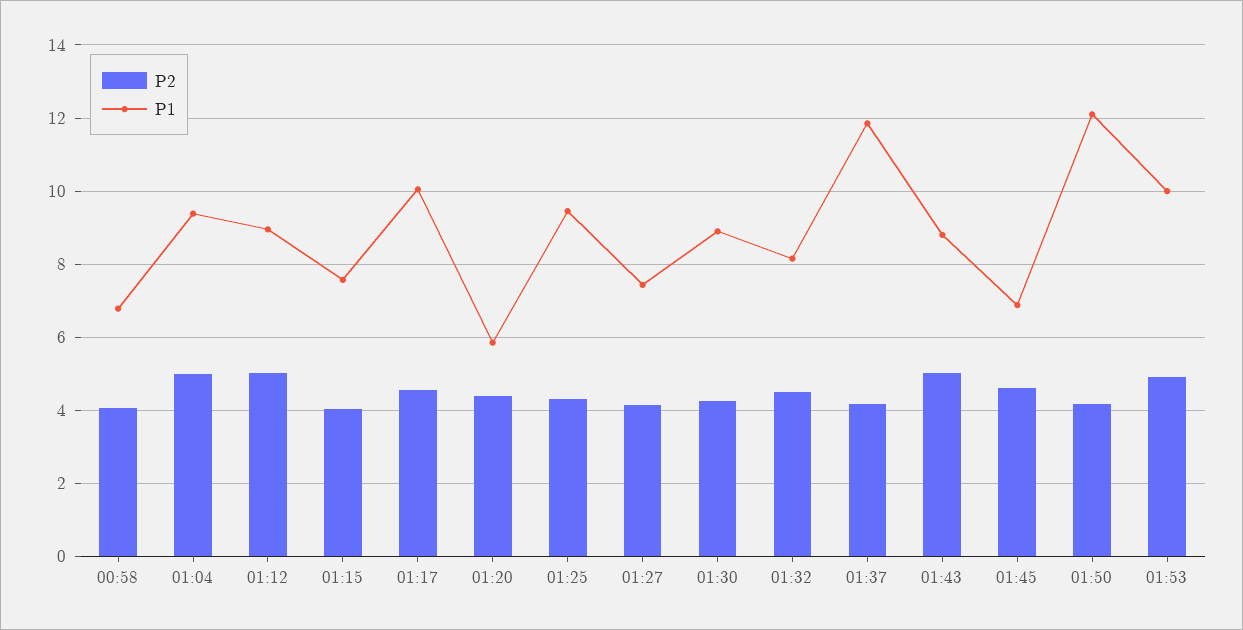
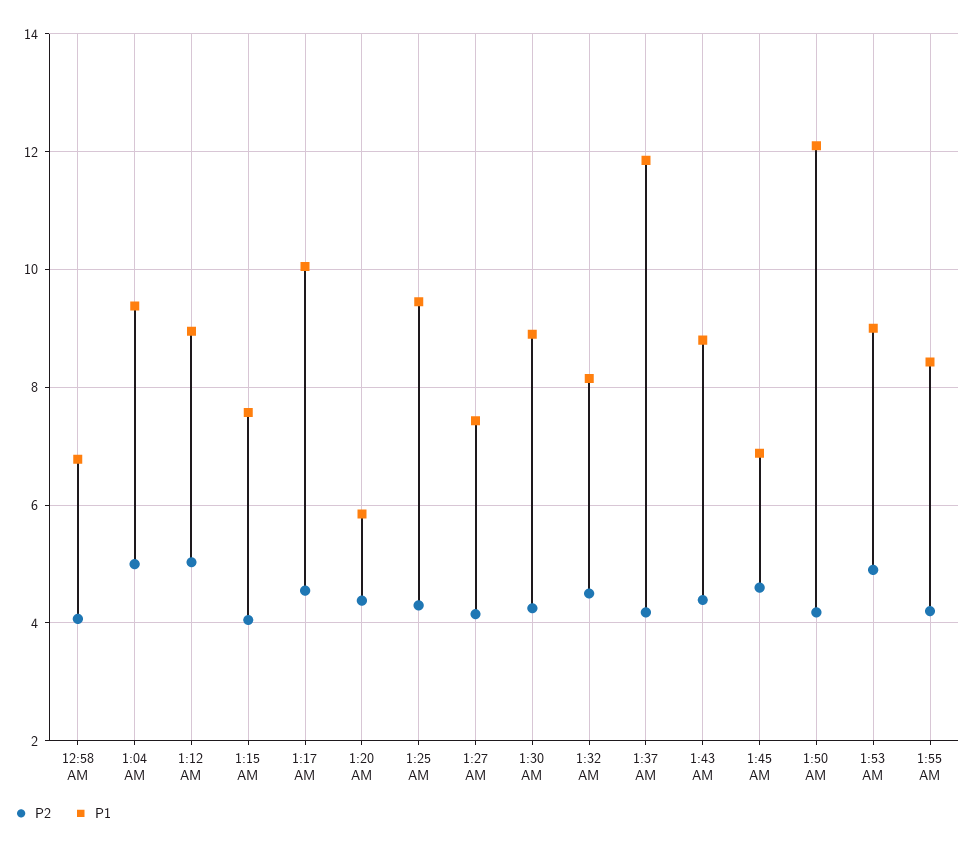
P2, 01:43: 5 -> 4.4
P1, 01:53: 10 -> 9
P2, 1:55 AM: none -> 4.2
P1, 1:55 AM: none -> 8.4

